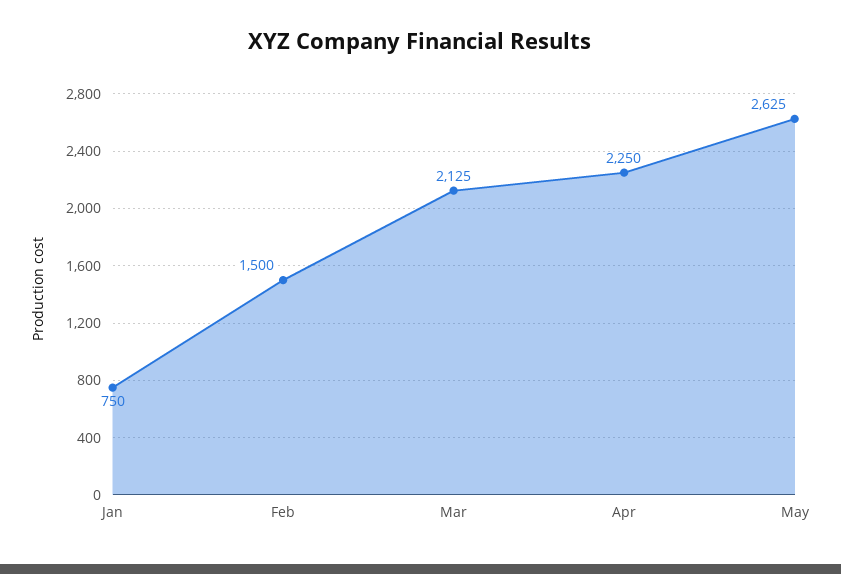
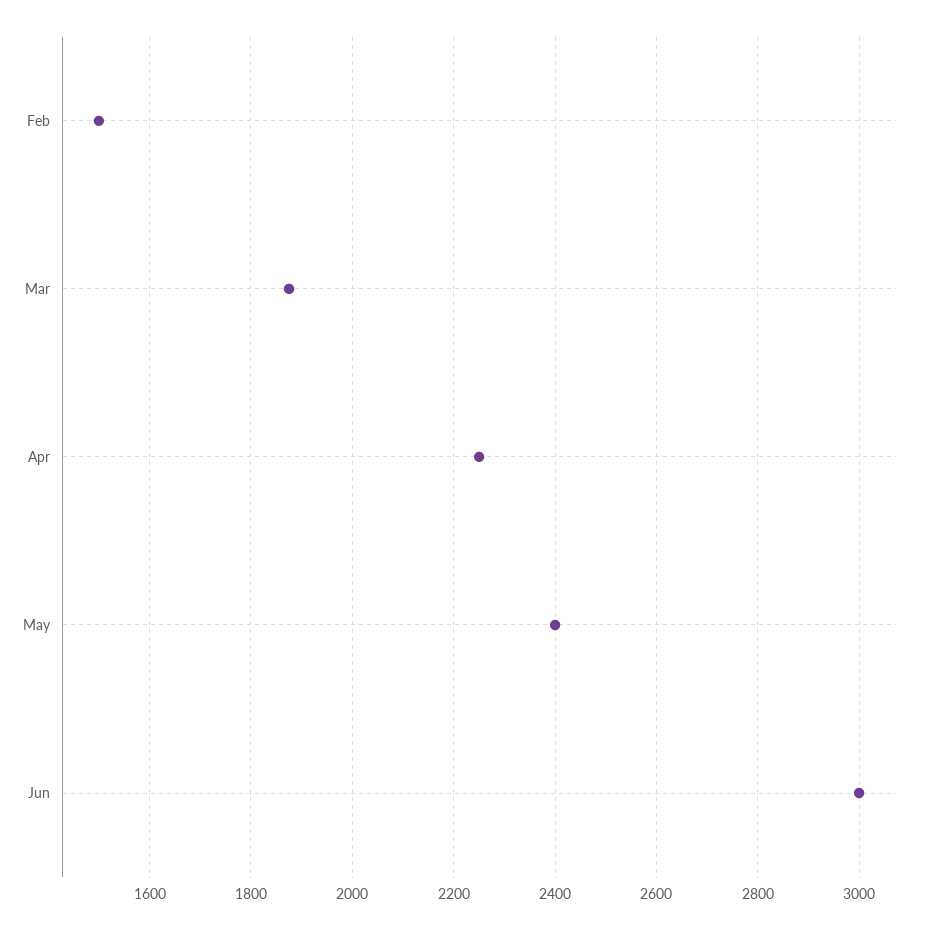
Jan: 750 -> none
Mar: 2125 -> 1880
May: 2625 -> 2400
Jun: none -> 3000

